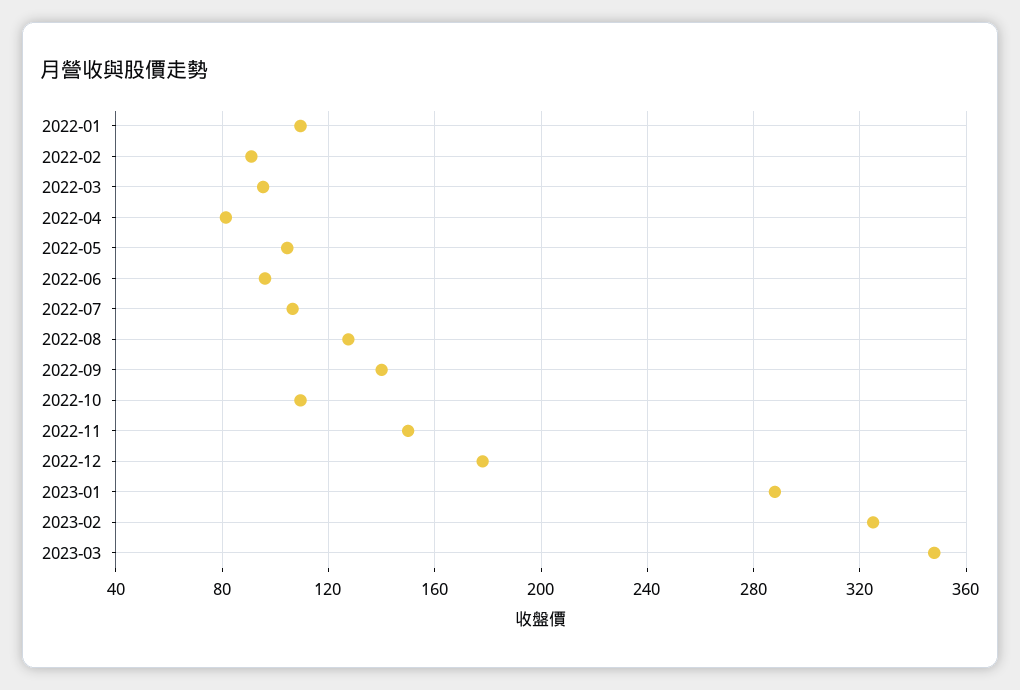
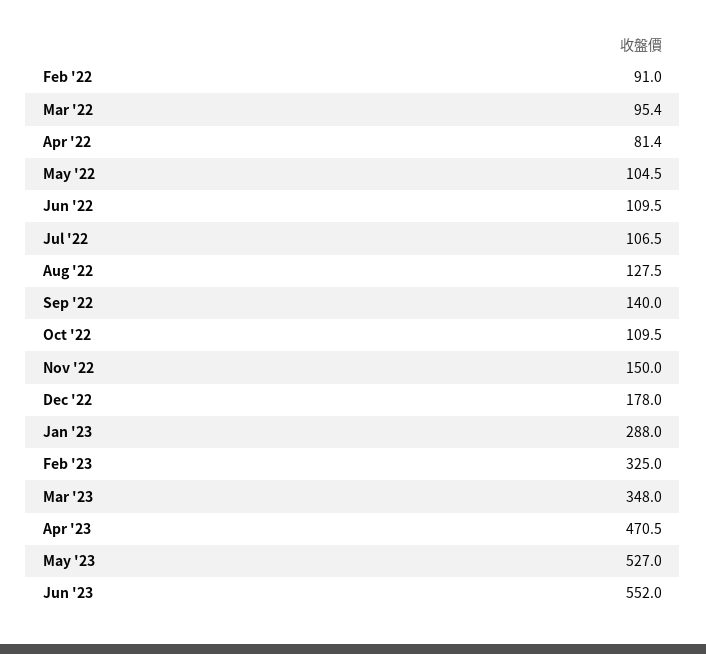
2022-01: 110 -> none
2022-06: 95 -> 109.5
Apr '23: none -> 470.5
May '23: none -> 527
Jun '23: none -> 552

